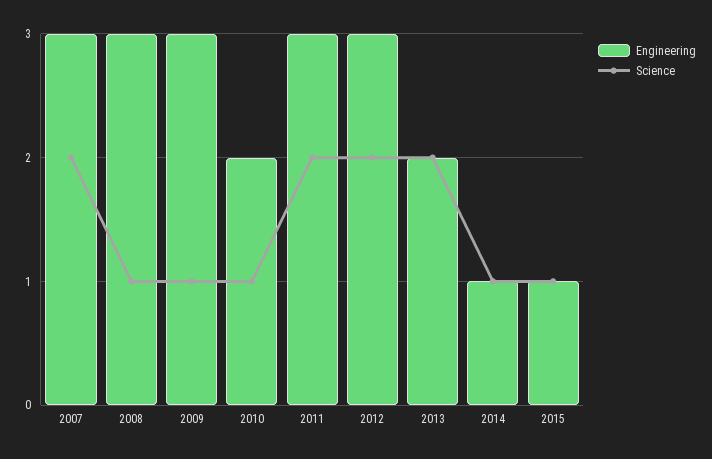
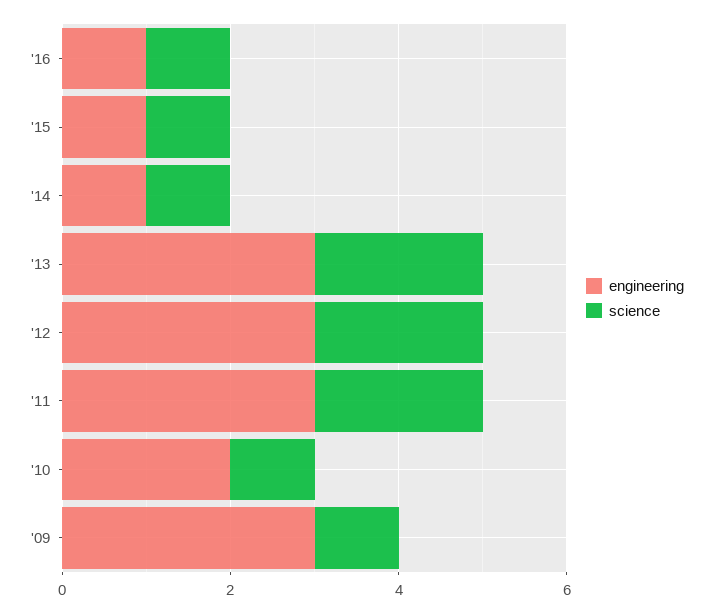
Engineering, 2007: 3 -> none
Science, 2007: 2 -> none
Engineering, 2008: 3 -> none
Science, 2008: 1 -> none
Engineering, 2013: 2 -> 3
Engineering, '16: none -> 1
Science, '16: none -> 1

